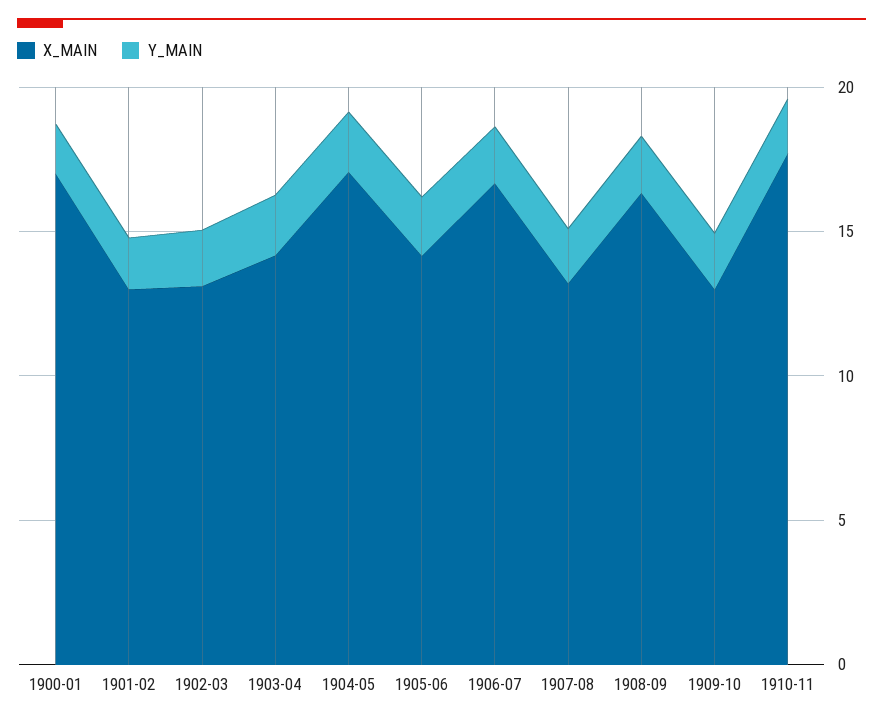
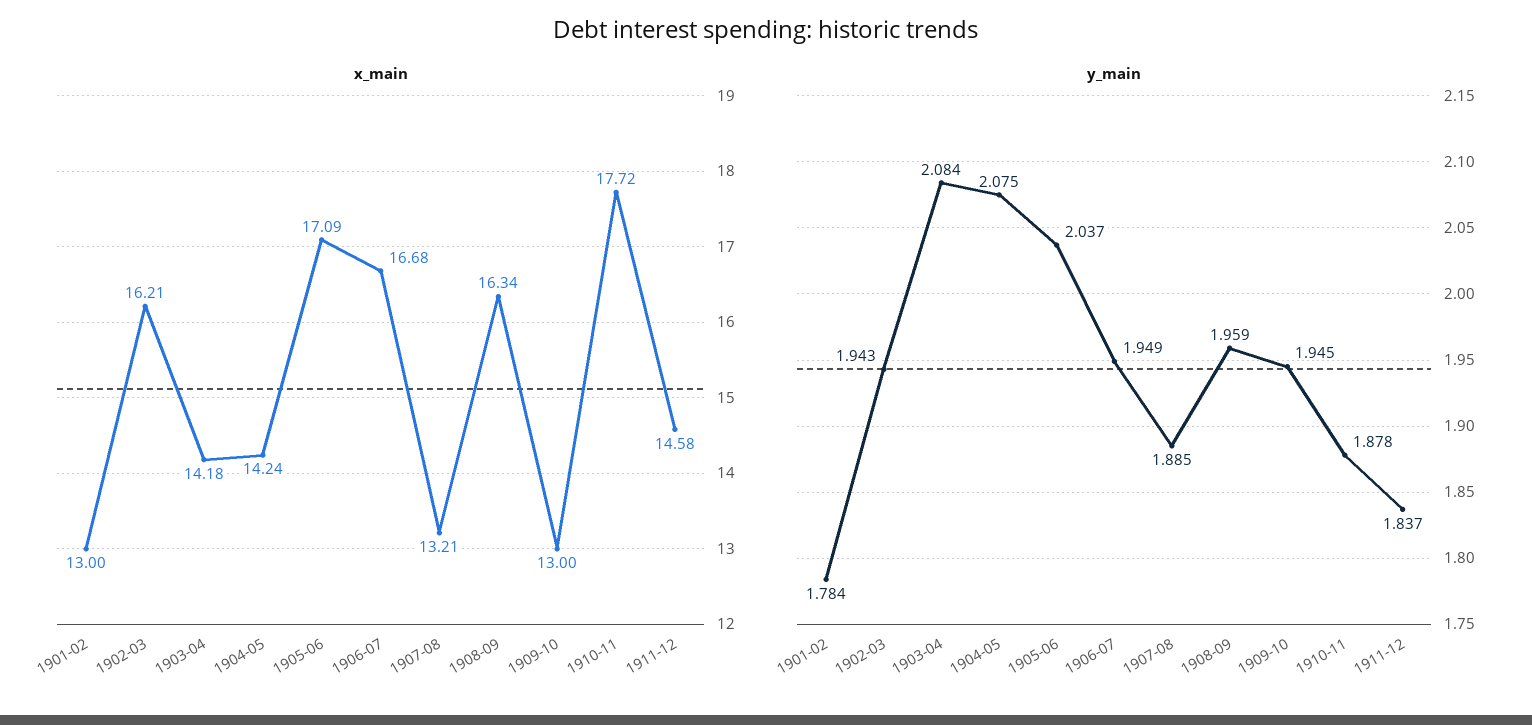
X_MAIN, 1900-01: 17 -> none
Y_MAIN, 1900-01: 2 -> none
X_MAIN, 1902-03: 13 -> 16.21
X_MAIN, 1904-05: 17 -> 14.24
X_MAIN, 1905-06: 14 -> 17.09
X_MAIN, 1911-12: none -> 14.58
Y_MAIN, 1911-12: none -> 1.837

